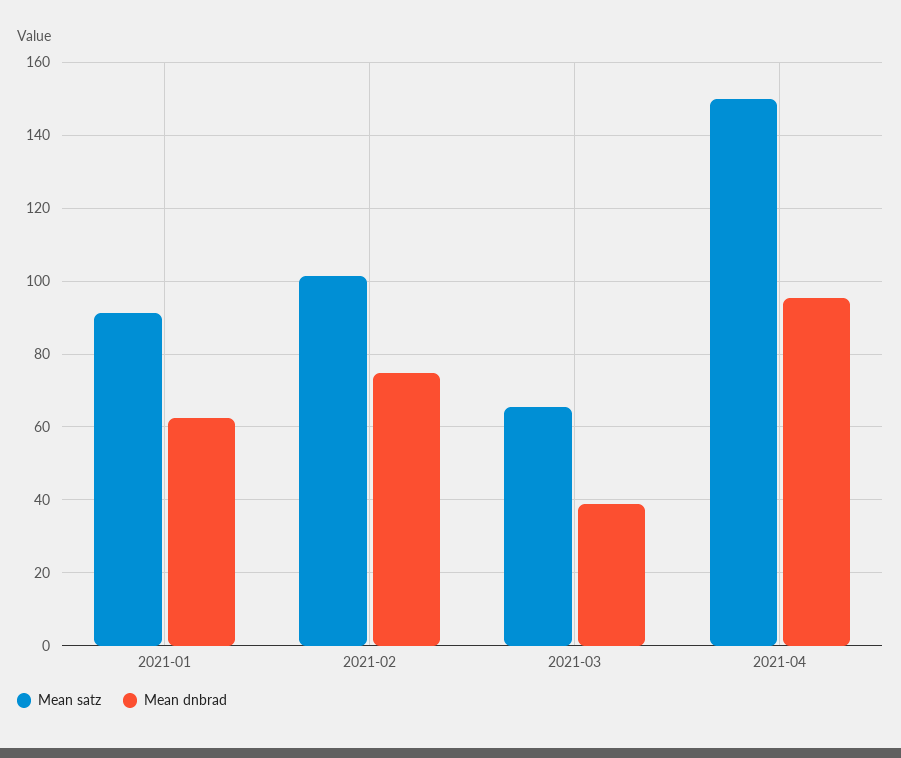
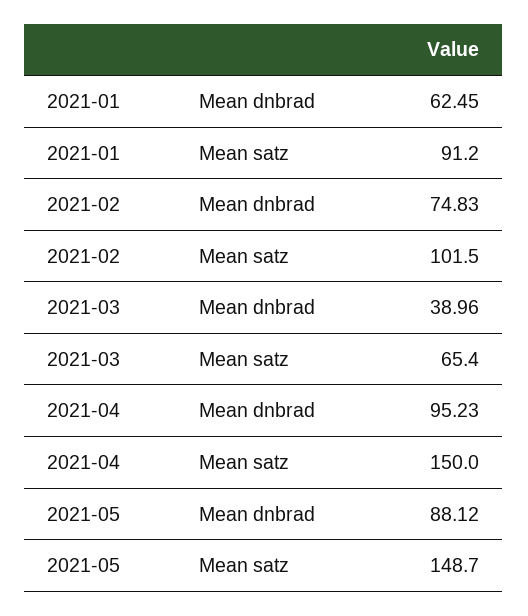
Mean dnbrad, 2021-05: none -> 88.12
Mean satz, 2021-05: none -> 148.7

